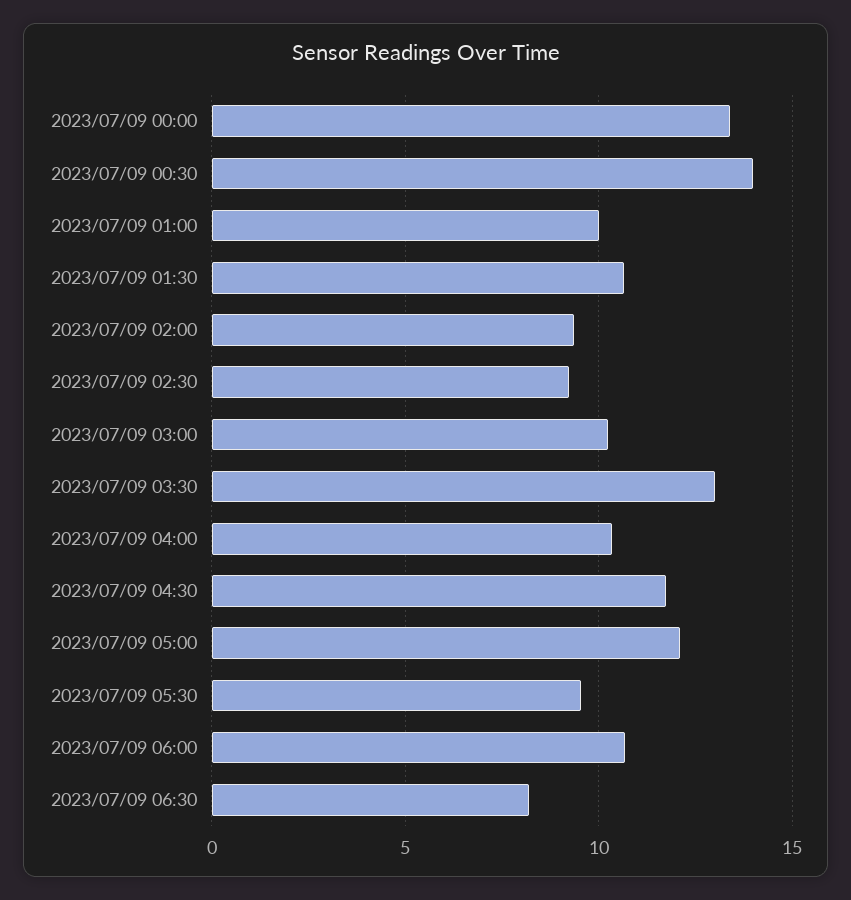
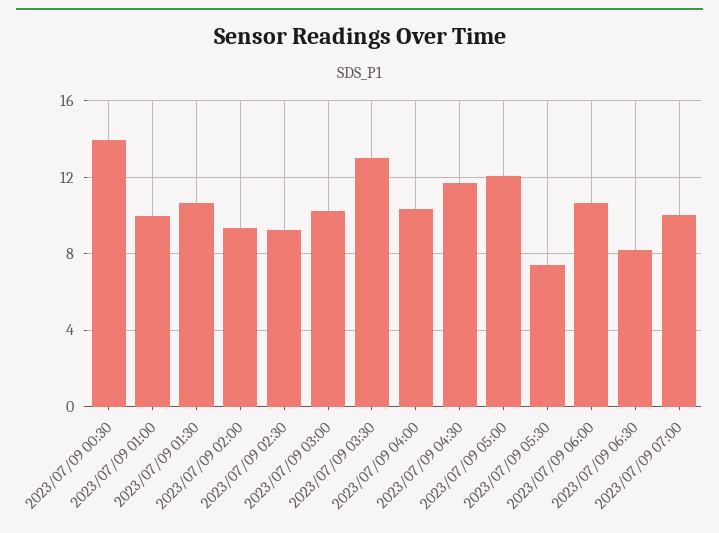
2023/07/09 00:00: 13.5 -> none
2023/07/09 05:30: 9.5 -> 7.5
2023/07/09 07:00: none -> 10

